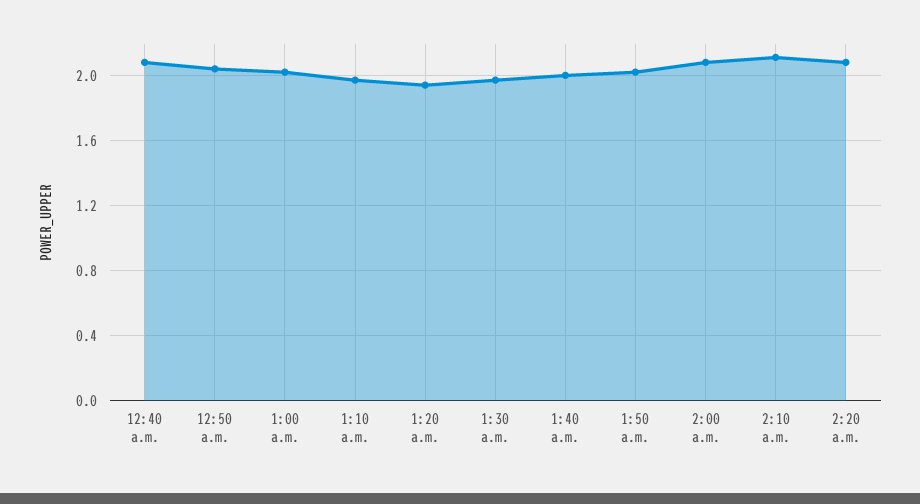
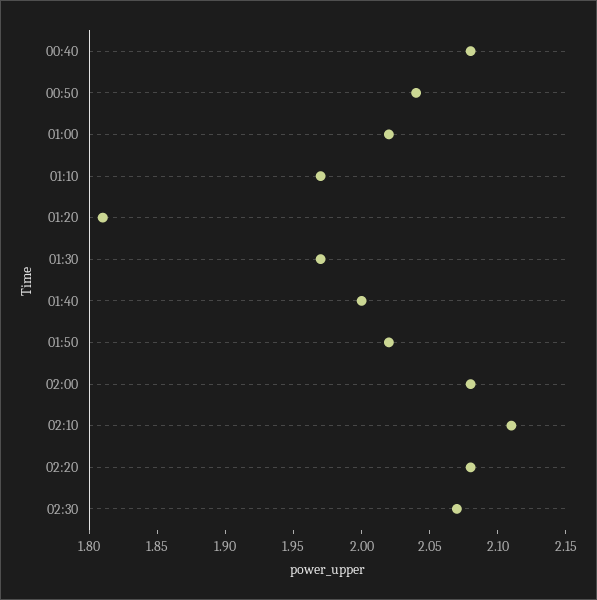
1:20 a.m.: 1.95 -> 1.81
02:30: none -> 2.07

